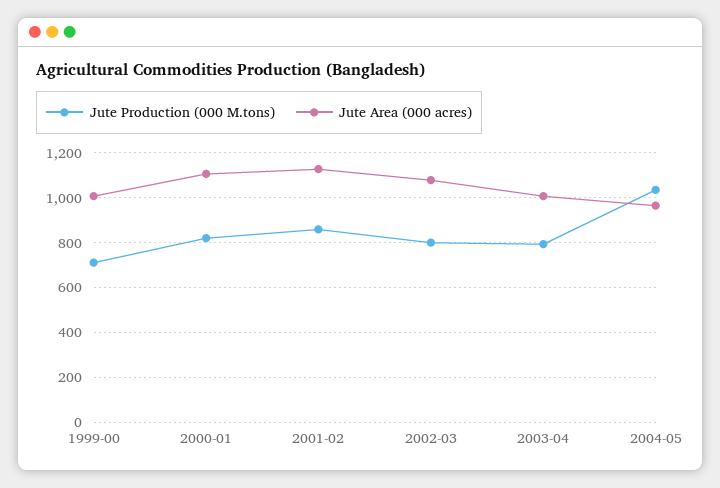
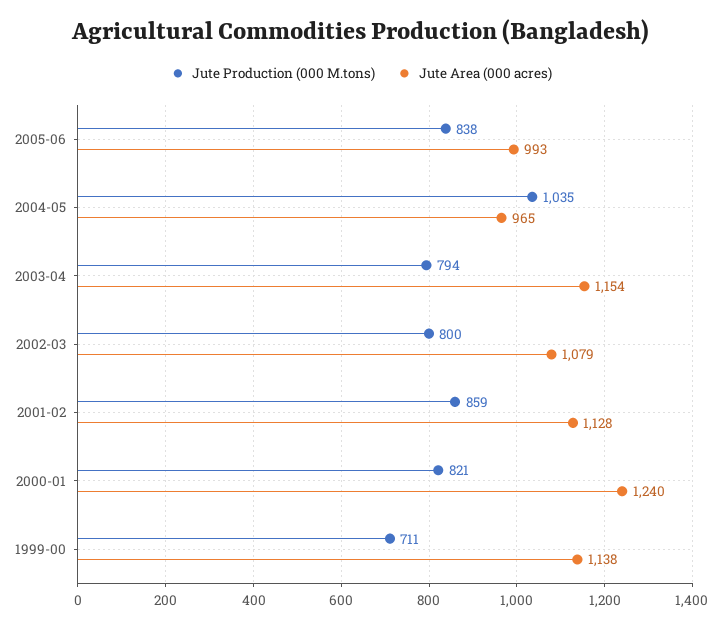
Jute Area (000 acres), 1999-00: 1000 -> 1138
Jute Area (000 acres), 2000-01: 1100 -> 1240
Jute Area (000 acres), 2003-04: 1000 -> 1154
Jute Production (000 M.tons), 2005-06: none -> 838
Jute Area (000 acres), 2005-06: none -> 993

